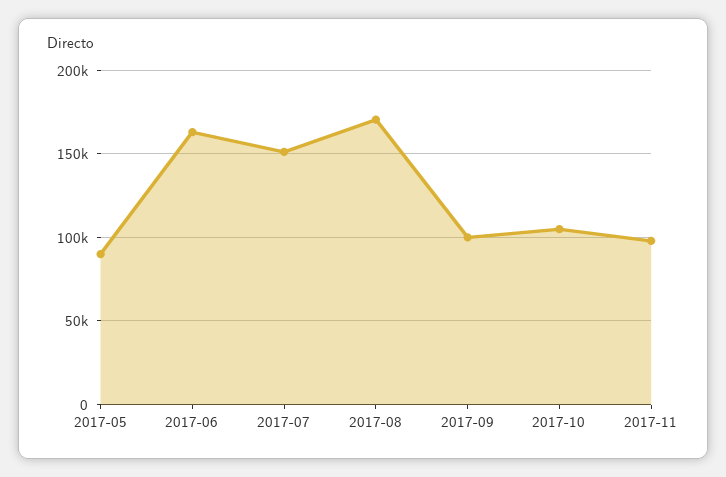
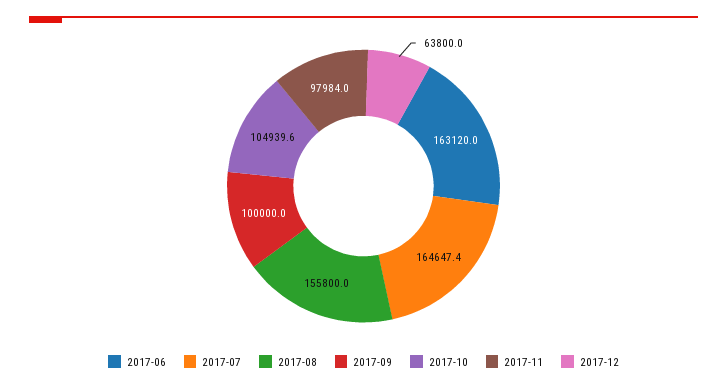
2017-05: 90000 -> none
2017-07: 150000 -> 164647.4
2017-08: 170000 -> 155800
2017-12: none -> 63800

